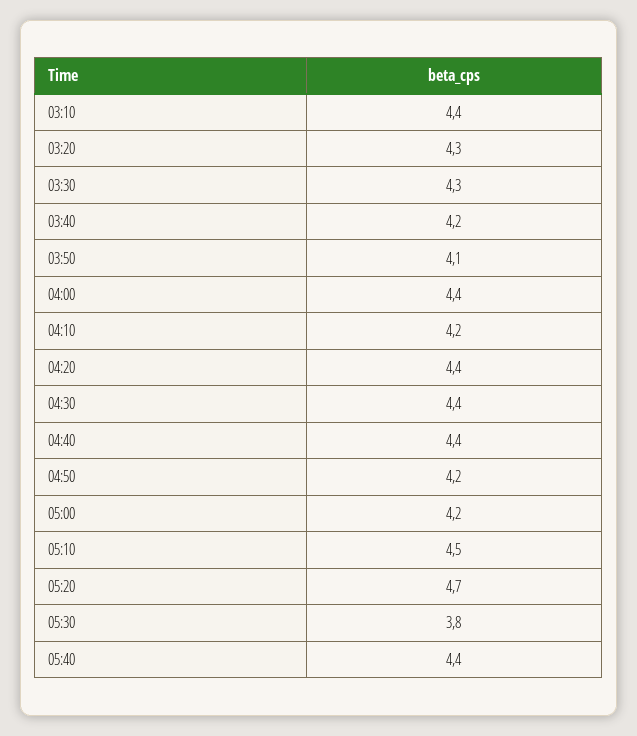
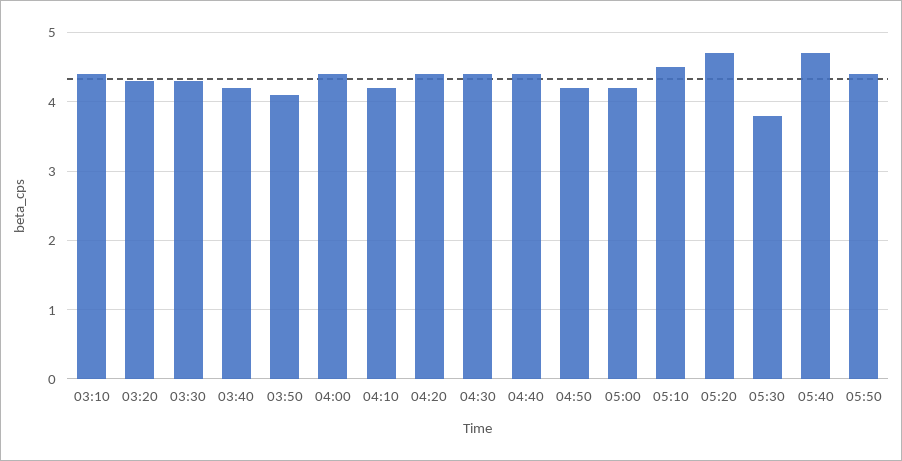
05:40: 4.4 -> 4.7
05:50: none -> 4.4

